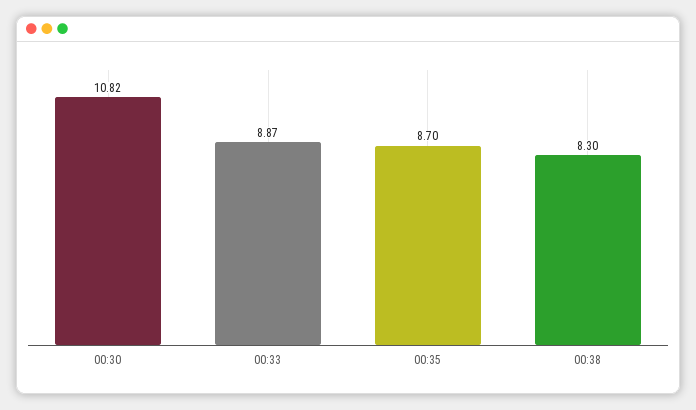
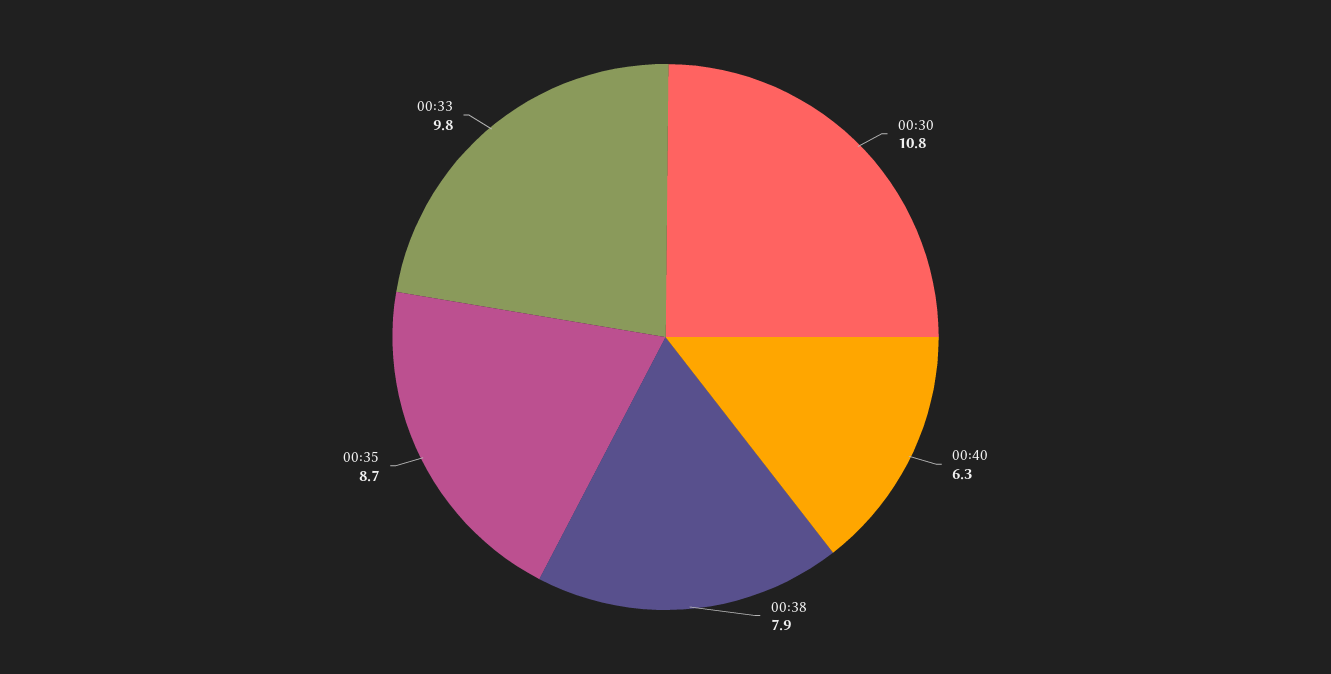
00:33: 8.87 -> 9.8
00:38: 8.3 -> 7.9
00:40: none -> 6.3

